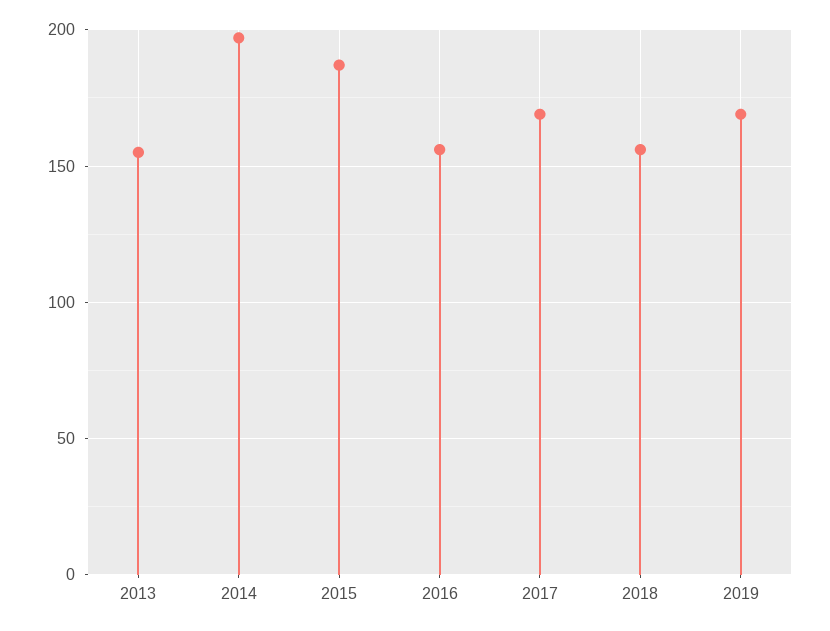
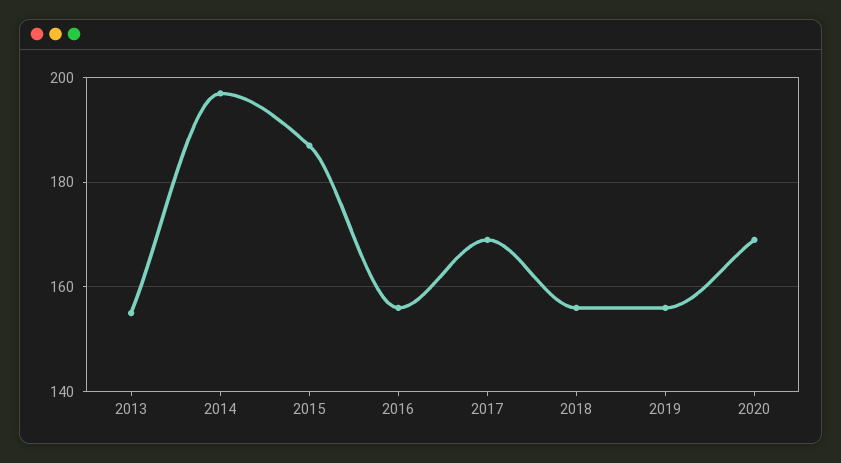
2019: 170 -> 155
2020: none -> 170

